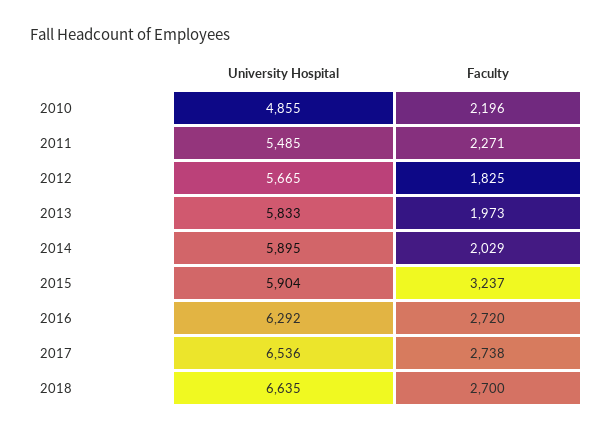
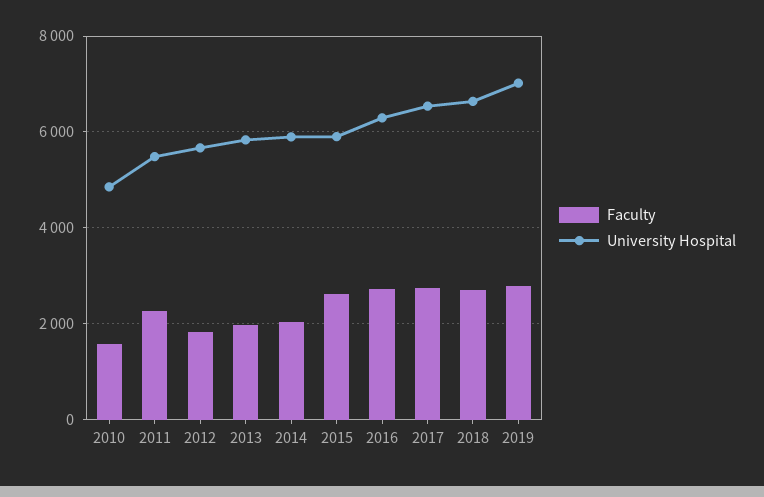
Faculty, 2010: 2196 -> 1600
Faculty, 2015: 3237 -> 2600
Faculty, 2019: none -> 2800
University Hospital, 2019: none -> 7000

